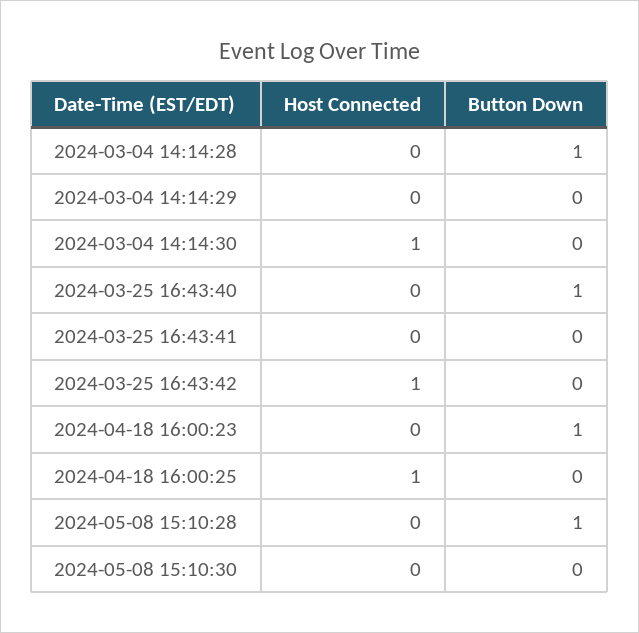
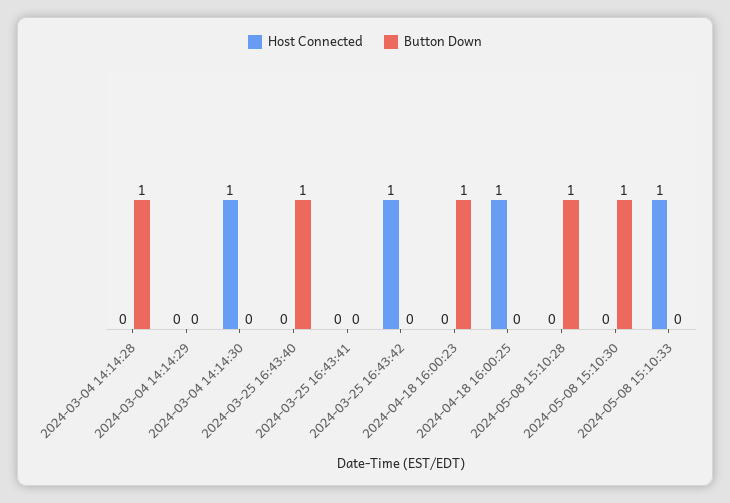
Button Down, 2024-05-08 15:10:30: 0 -> 1
Host Connected, 2024-05-08 15:10:33: none -> 1
Button Down, 2024-05-08 15:10:33: none -> 0

